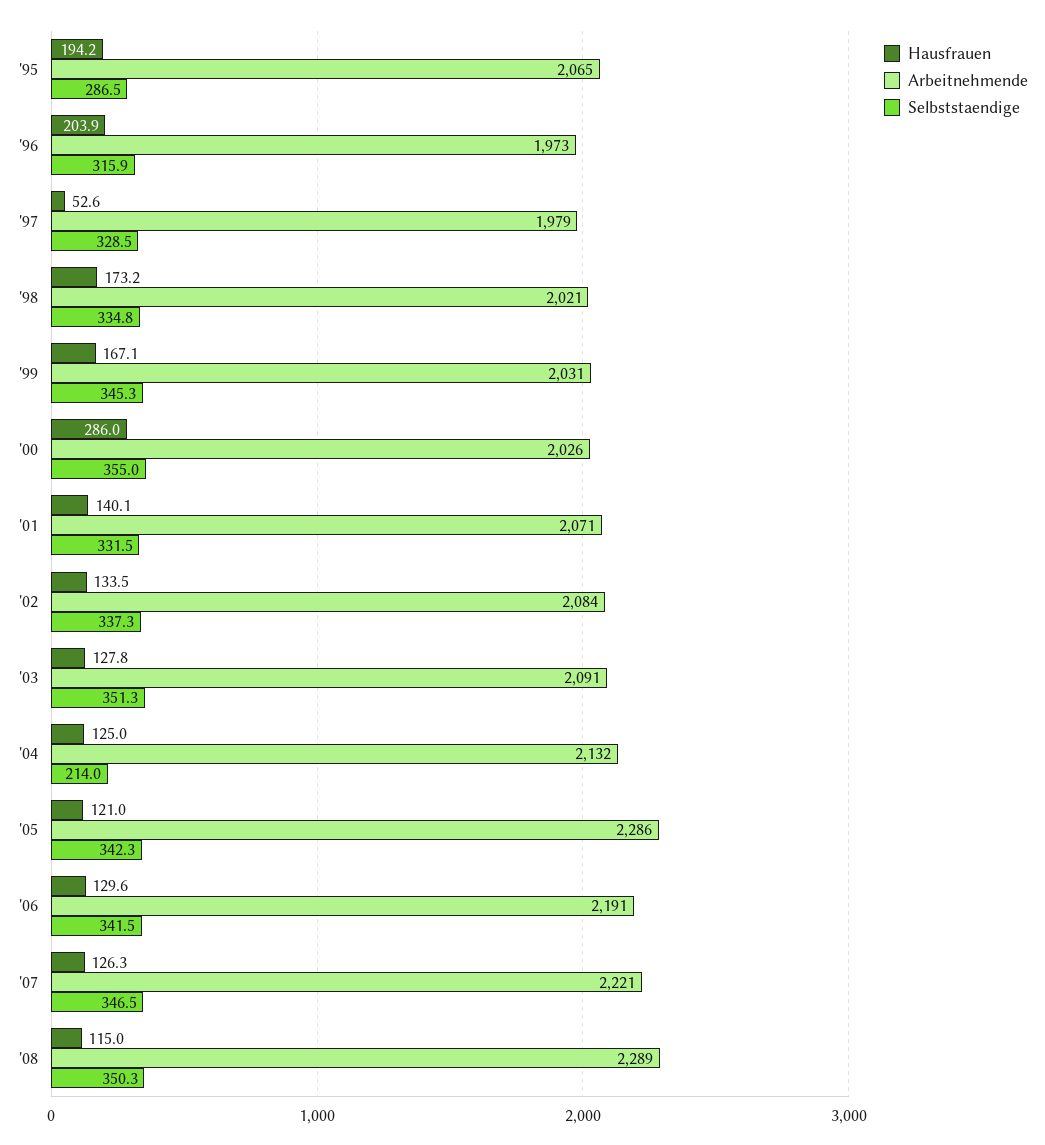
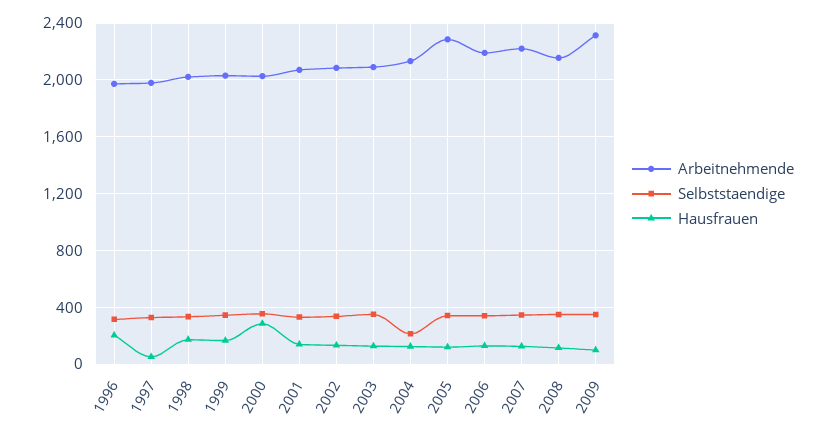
Hausfrauen, '95: 194.2 -> none
Arbeitnehmende, '95: 2065 -> none
Selbststaendige, '95: 286.5 -> none
Arbeitnehmende, '08: 2289 -> 2150
Arbeitnehmende, 2009: none -> 2300
Selbststaendige, 2009: none -> 350
Hausfrauen, 2009: none -> 100

